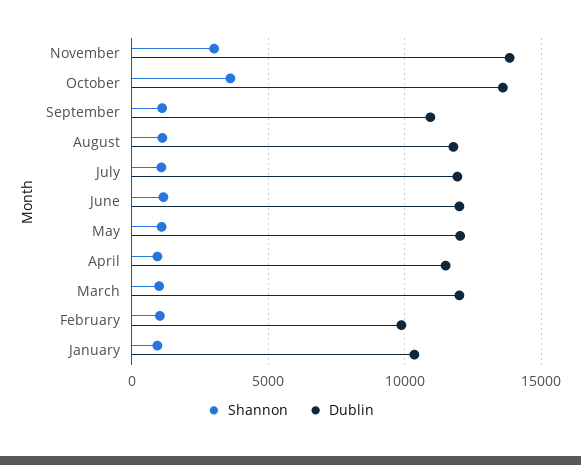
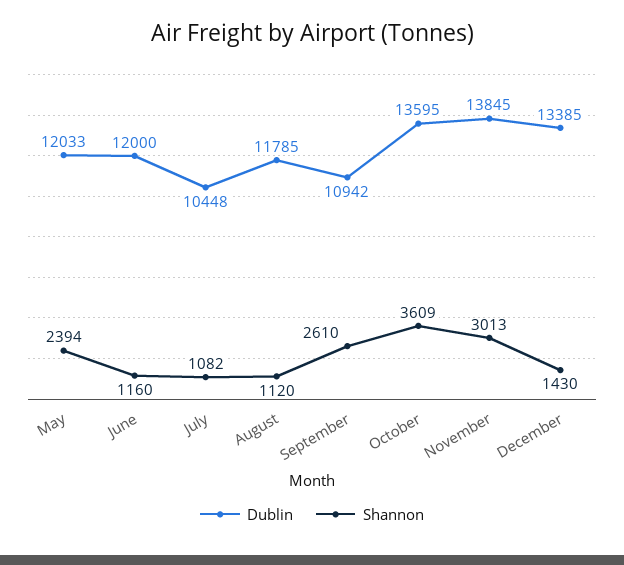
Shannon, September: 1000 -> 2610
Dublin, July: 12000 -> 10448
Shannon, May: 1000 -> 2394
Shannon, April: 1000 -> none
Dublin, April: 11500 -> none
Shannon, March: 1000 -> none
Dublin, March: 12000 -> none
Shannon, February: 1000 -> none
Dublin, February: 10000 -> none
Shannon, January: 1000 -> none
Dublin, January: 10500 -> none
Dublin, December: none -> 13385
Shannon, December: none -> 1430

